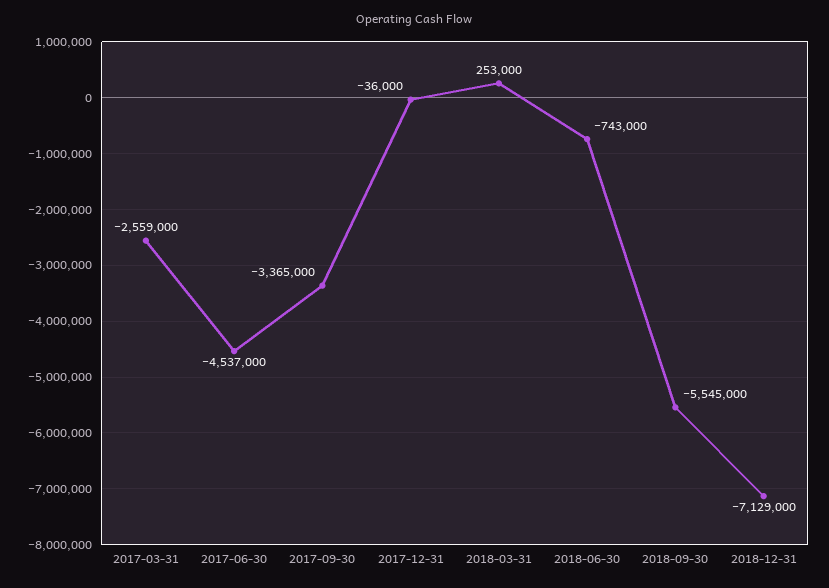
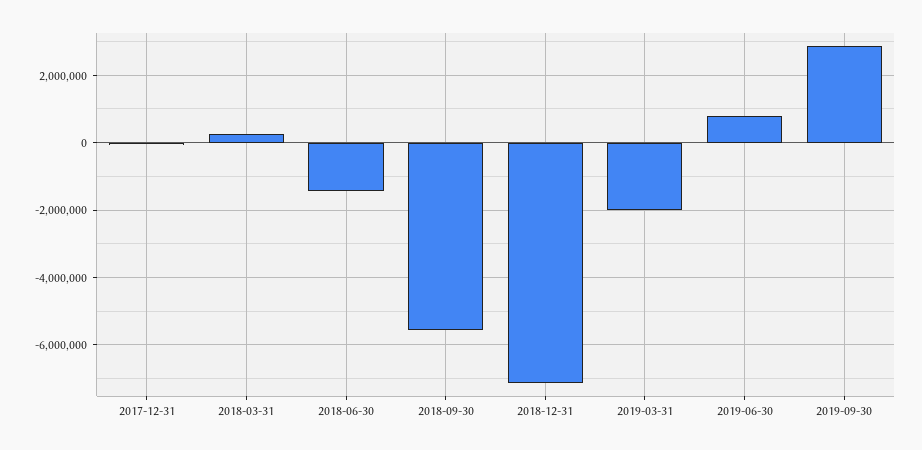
2017-03-31: -2559000 -> none
2017-06-30: -4537000 -> none
2017-09-30: -3365000 -> none
2018-06-30: -743000 -> -1400000
2019-03-31: none -> -2000000
2019-06-30: none -> 800000
2019-09-30: none -> 2800000

